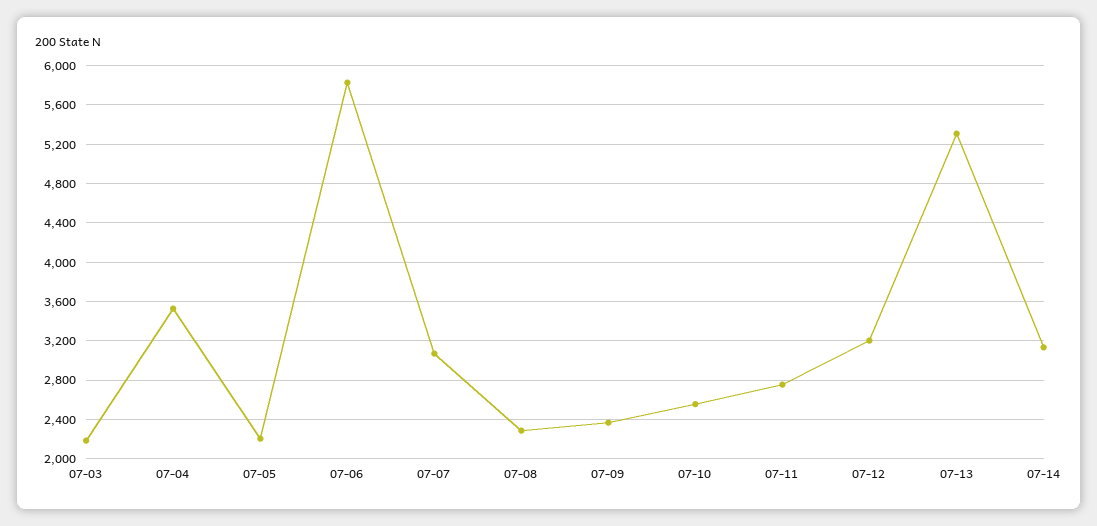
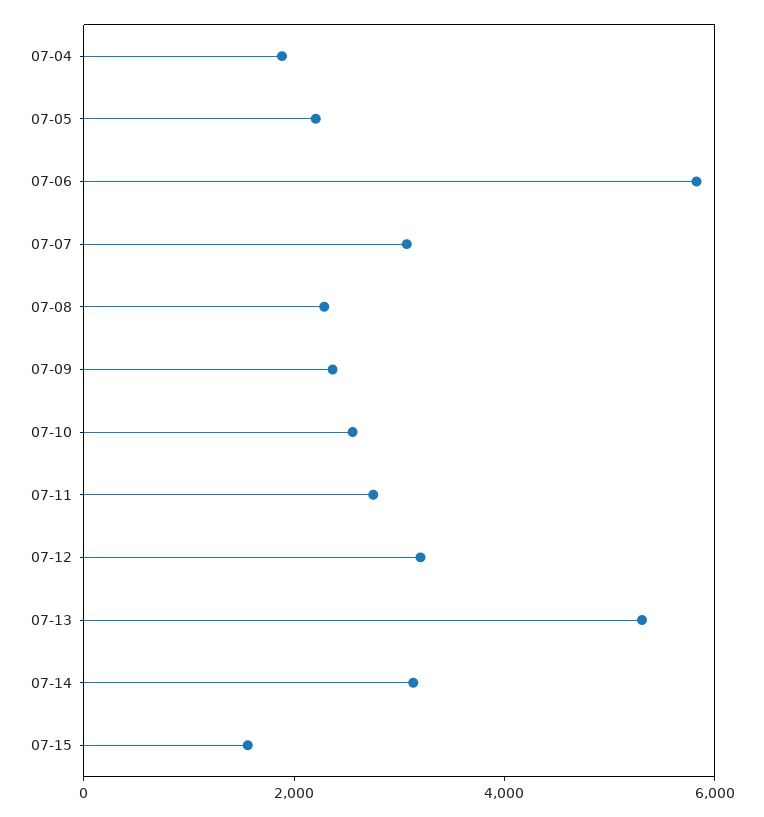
07-03: 2200 -> none
07-04: 3500 -> 2000
07-15: none -> 1500

